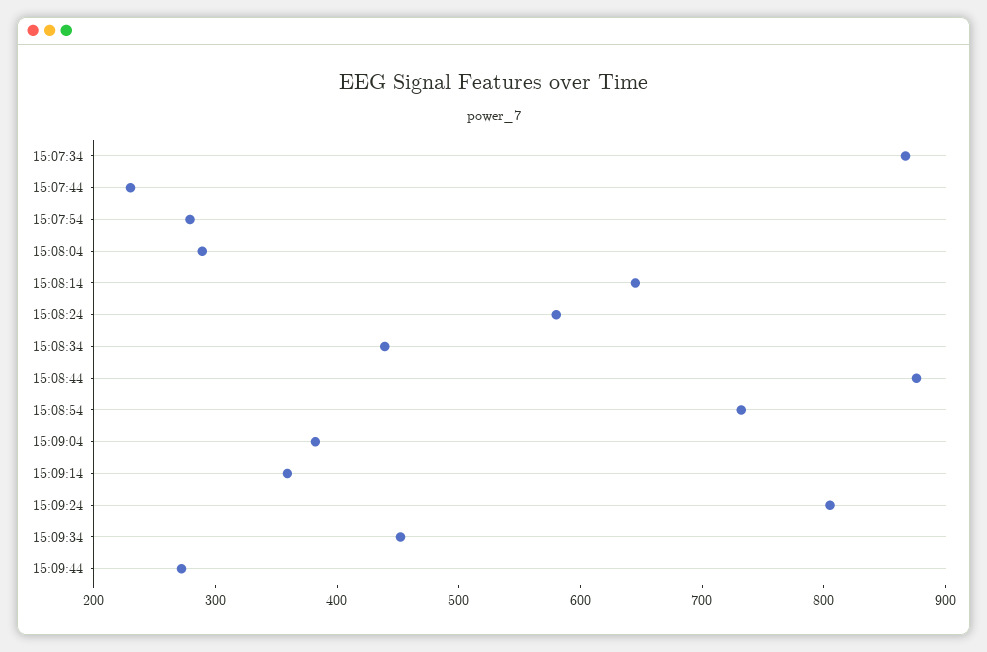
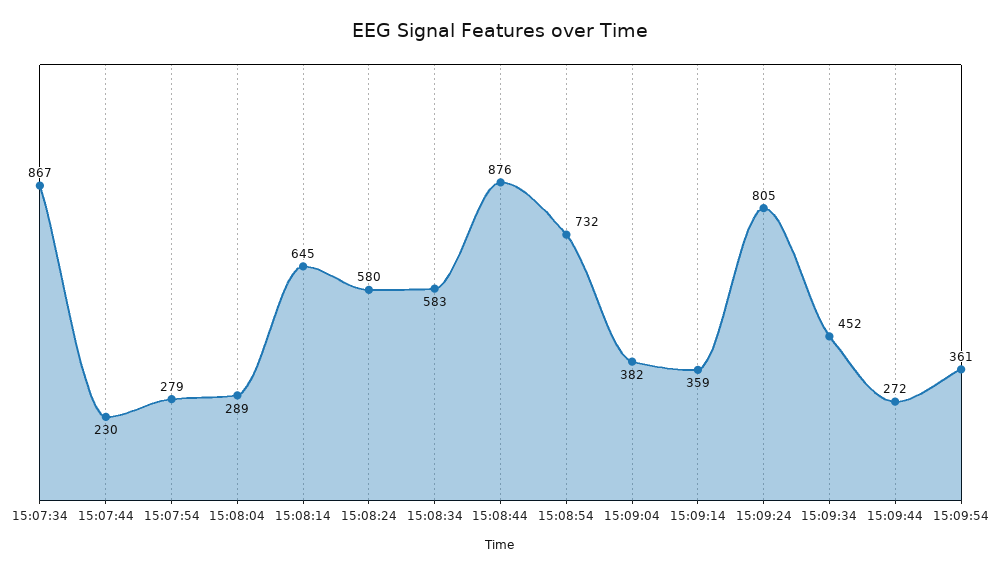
15:08:34: 440 -> 583
15:09:54: none -> 361

